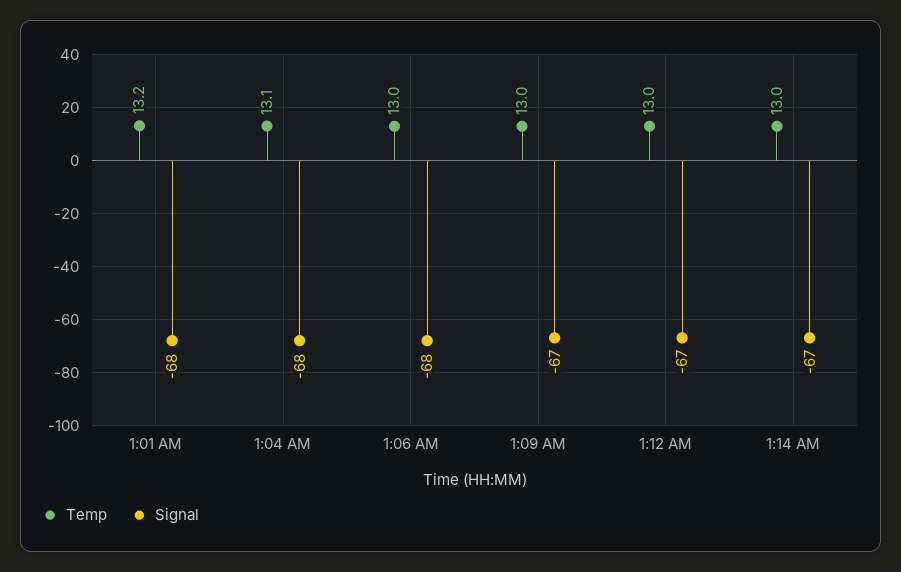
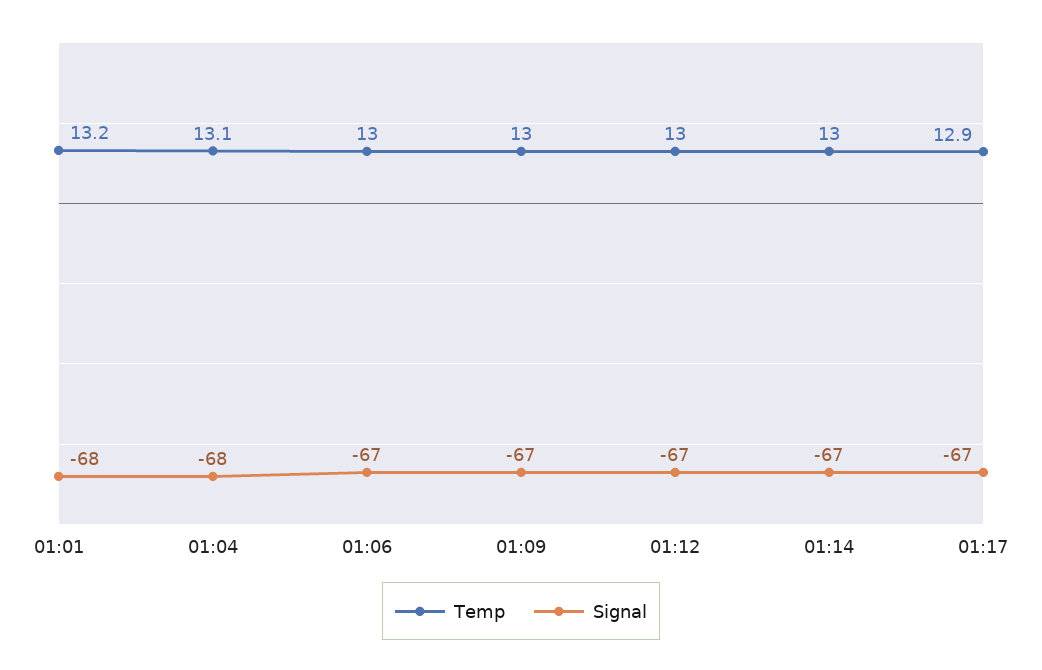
Signal, 1:06 AM: -68 -> -67
Temp, 01:17: none -> 12.9
Signal, 01:17: none -> -67

